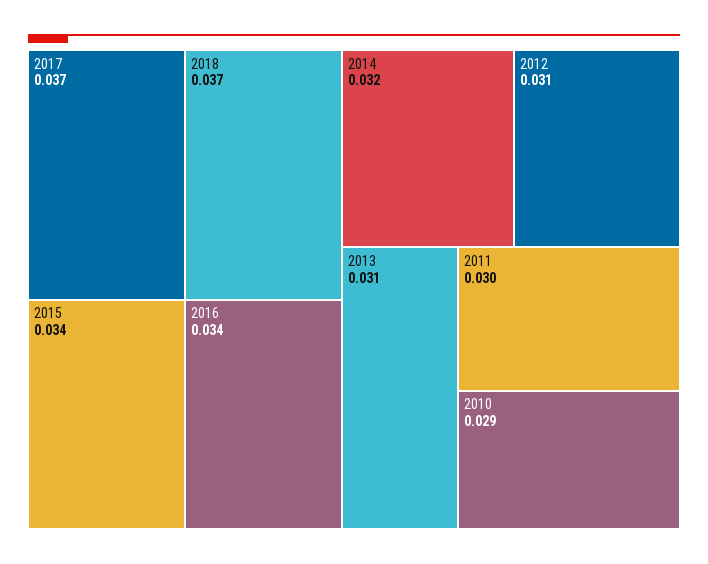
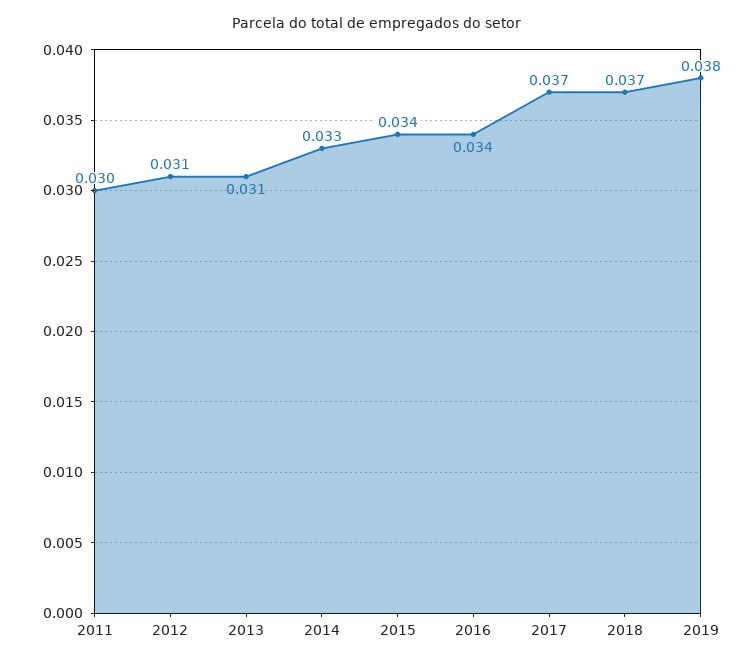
2014: 0.032 -> 0.033
2010: 0.029 -> none
2019: none -> 0.038

